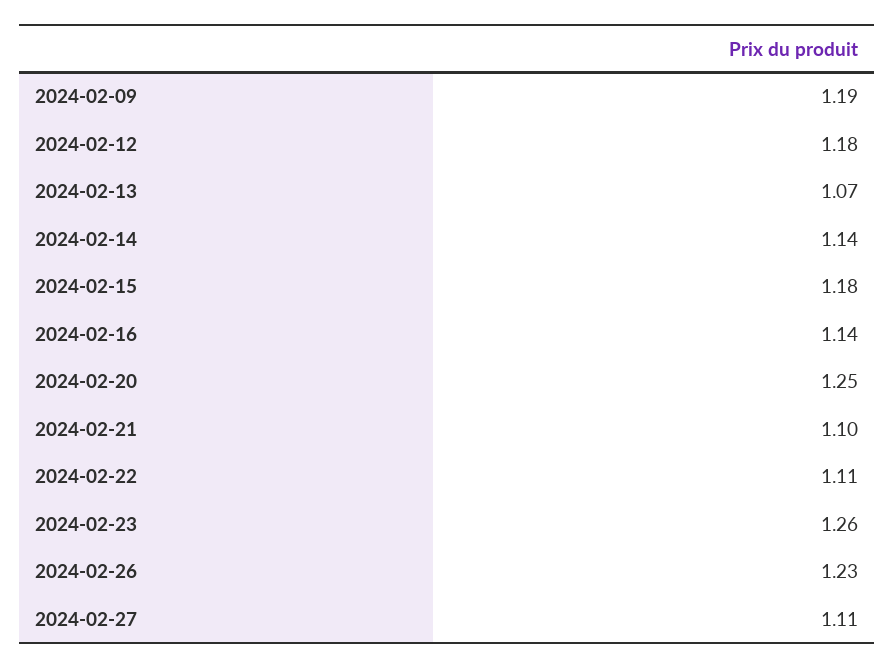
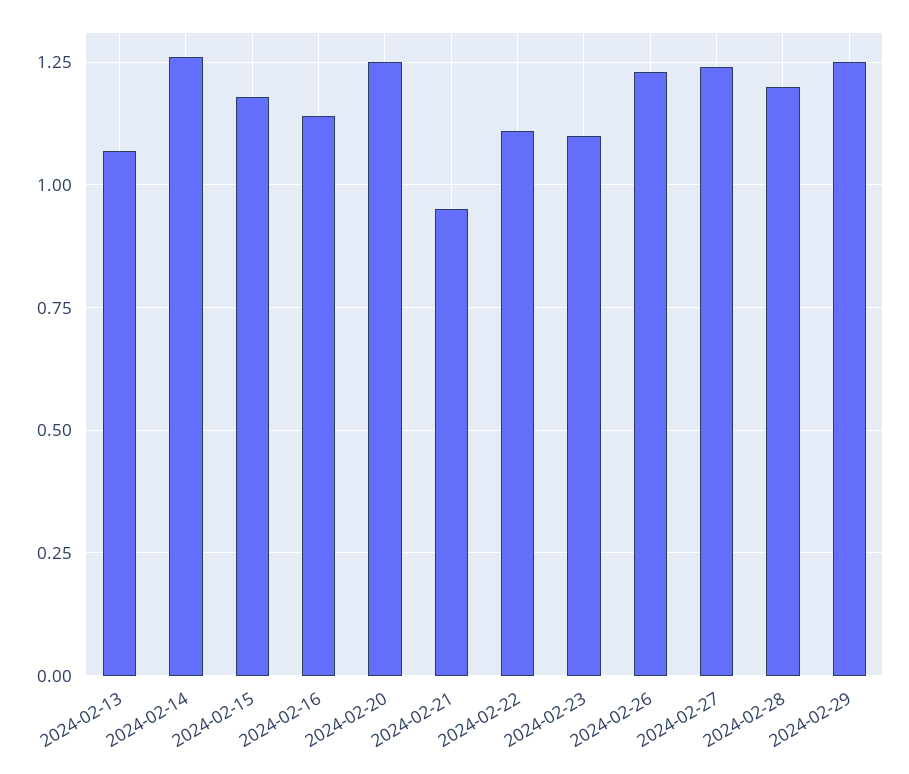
2024-02-09: 1.19 -> none
2024-02-12: 1.18 -> none
2024-02-14: 1.14 -> 1.25
2024-02-21: 1.1 -> 0.95
2024-02-23: 1.26 -> 1.1
2024-02-27: 1.11 -> 1.25
2024-02-28: none -> 1.2
2024-02-29: none -> 1.25

